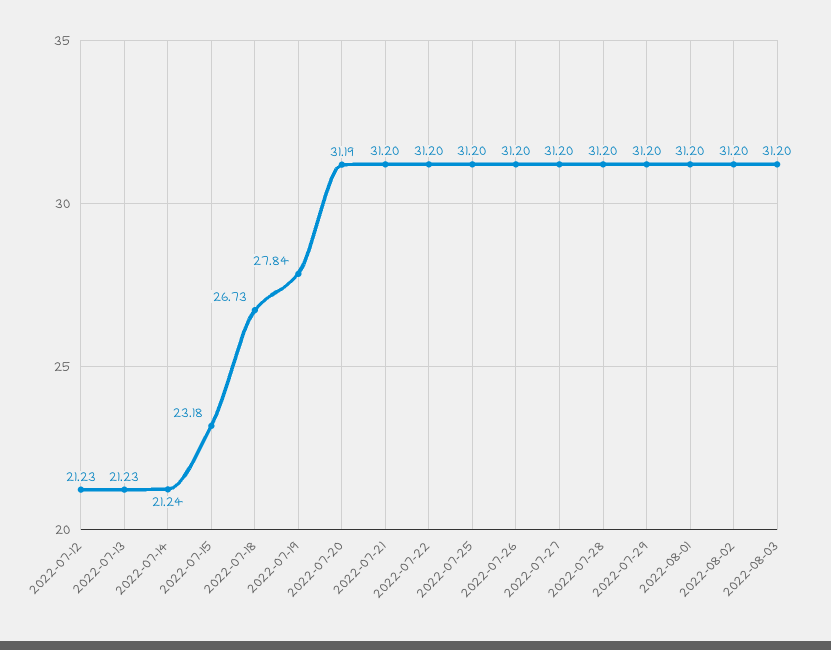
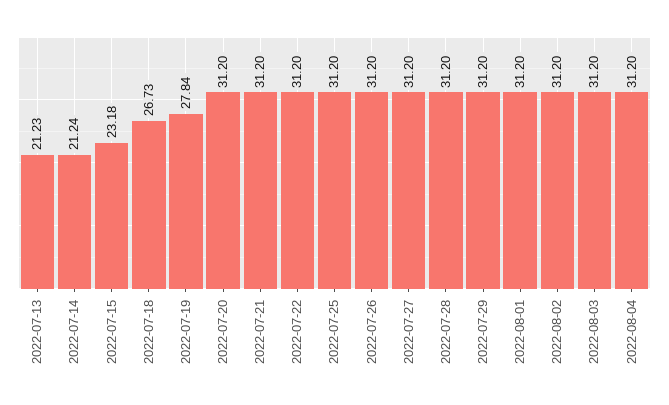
2022-07-12: 21.23 -> none
2022-07-20: 31.19 -> 31.2
2022-08-04: none -> 31.2

